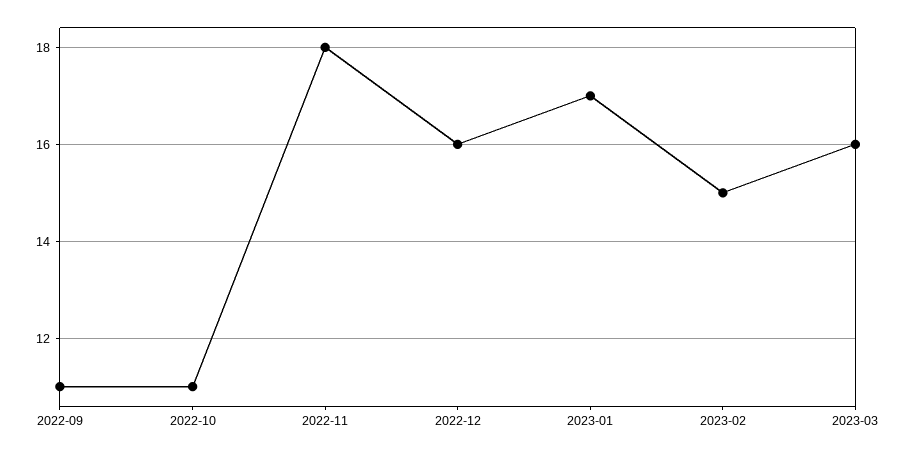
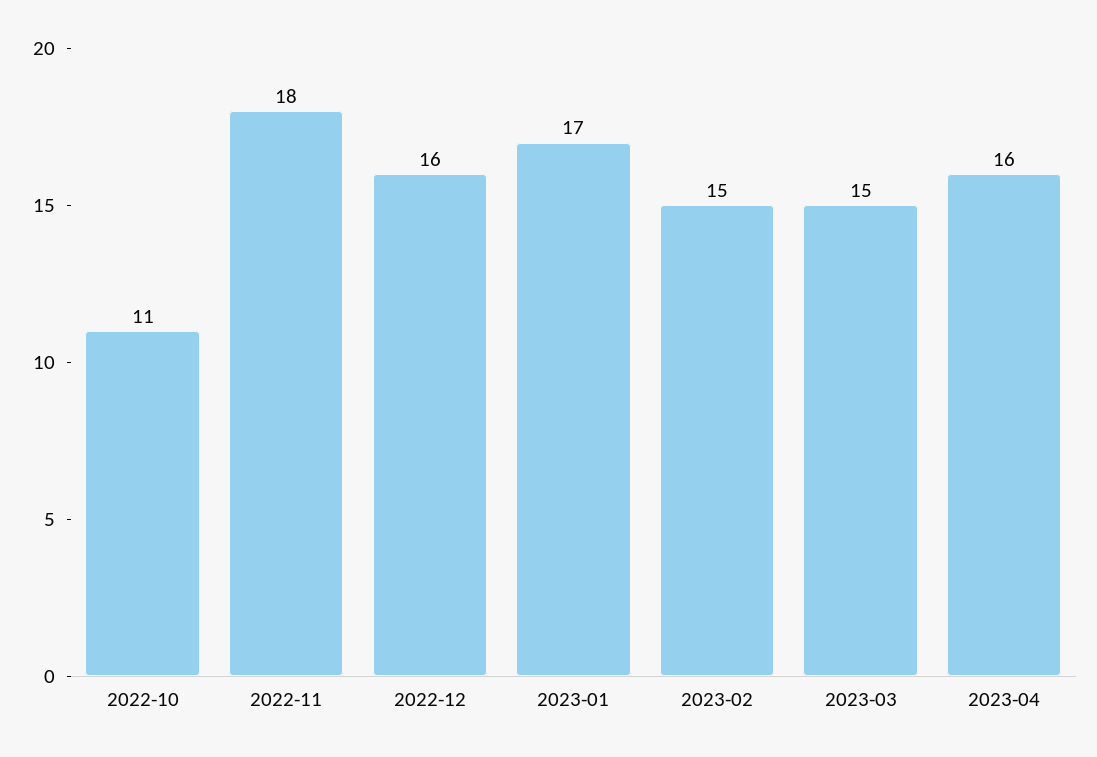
2022-09: 11 -> none
2023-03: 16 -> 15
2023-04: none -> 16

